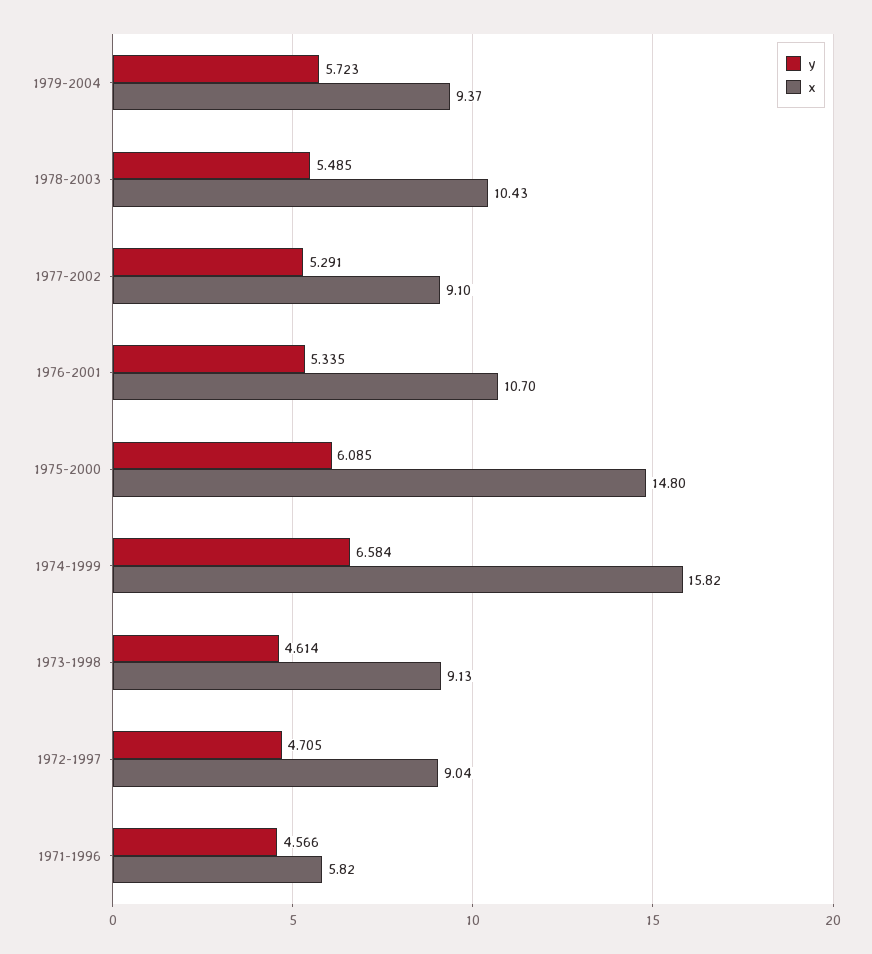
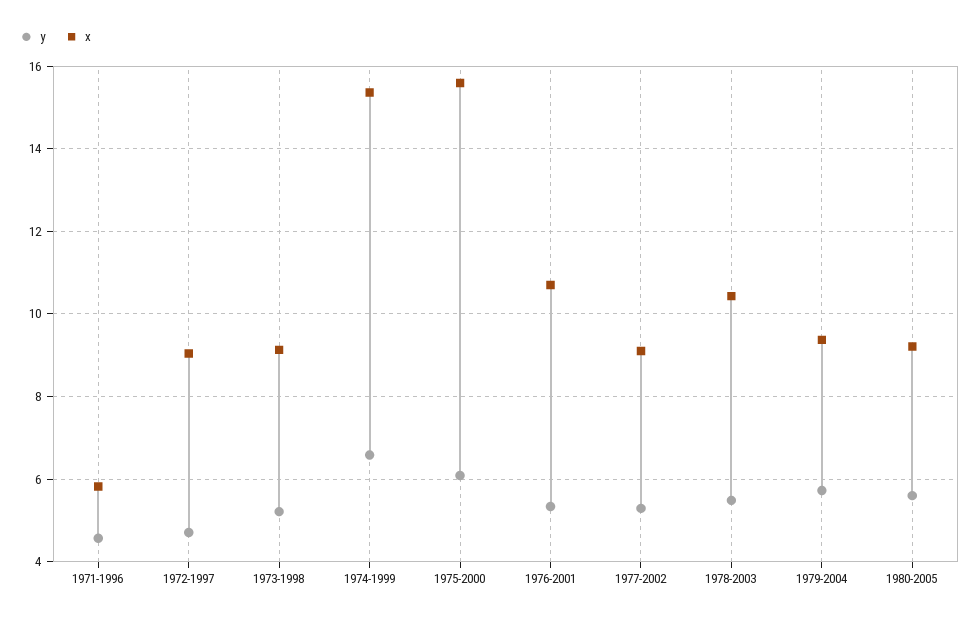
x, 1975-2000: 14.8 -> 15.6
x, 1974-1999: 15.82 -> 15.4
y, 1973-1998: 4.614 -> 5.2
y, 1980-2005: none -> 5.6
x, 1980-2005: none -> 9.2

